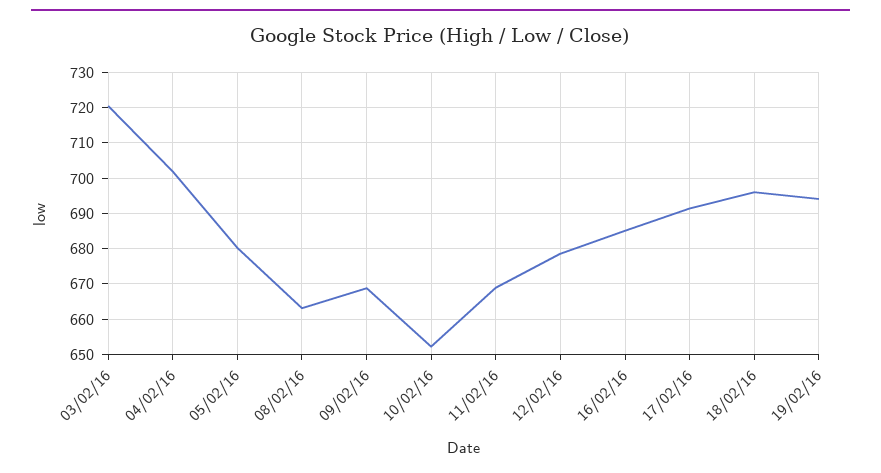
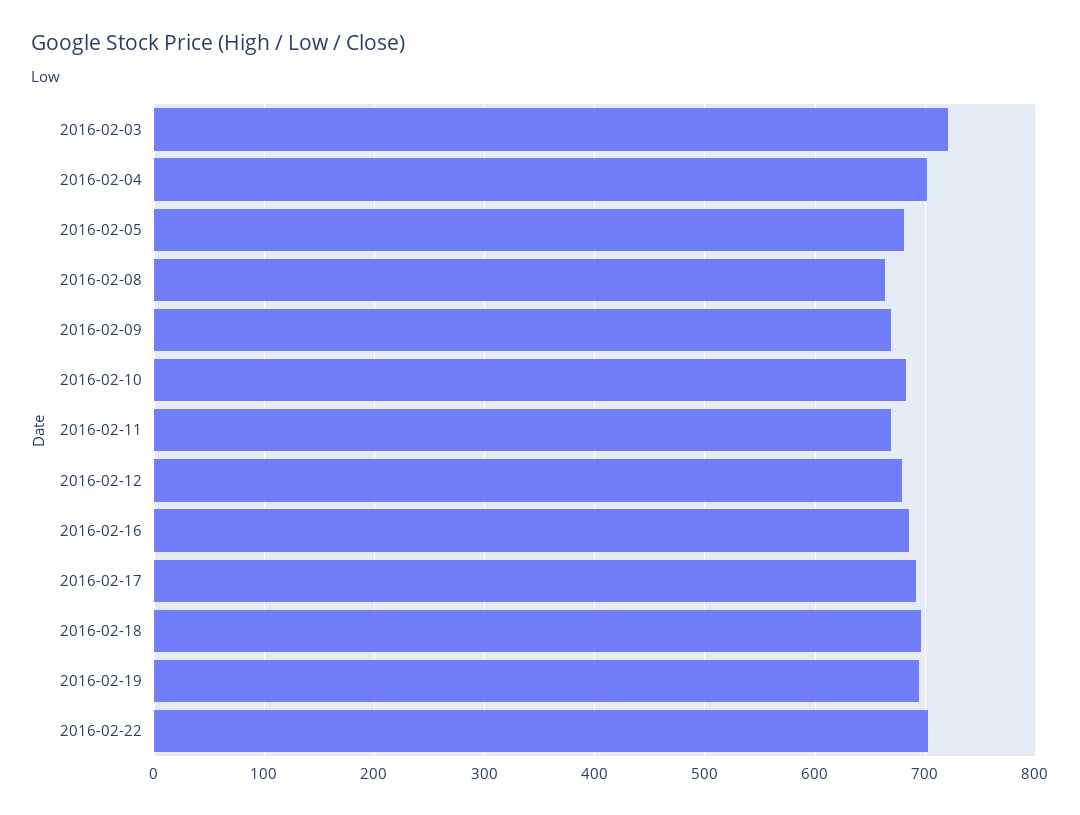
10/02/16: 652 -> 680
2016-02-22: none -> 700

